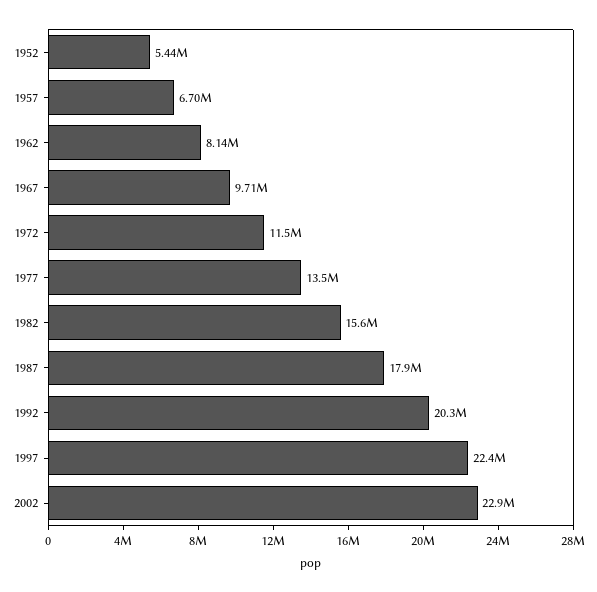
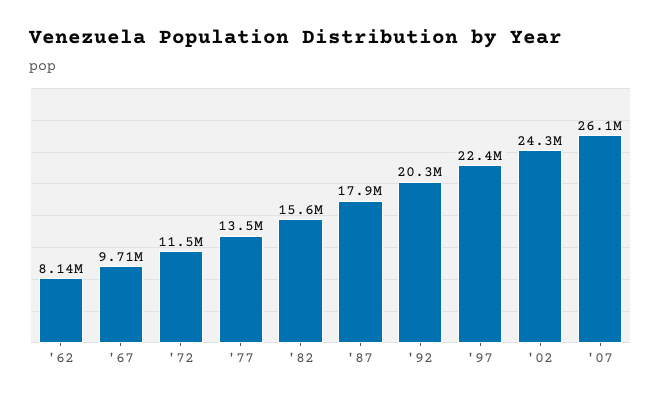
1952: 5440000 -> none
1957: 6700000 -> none
2002: 22900000 -> 24300000
'07: none -> 26100000

